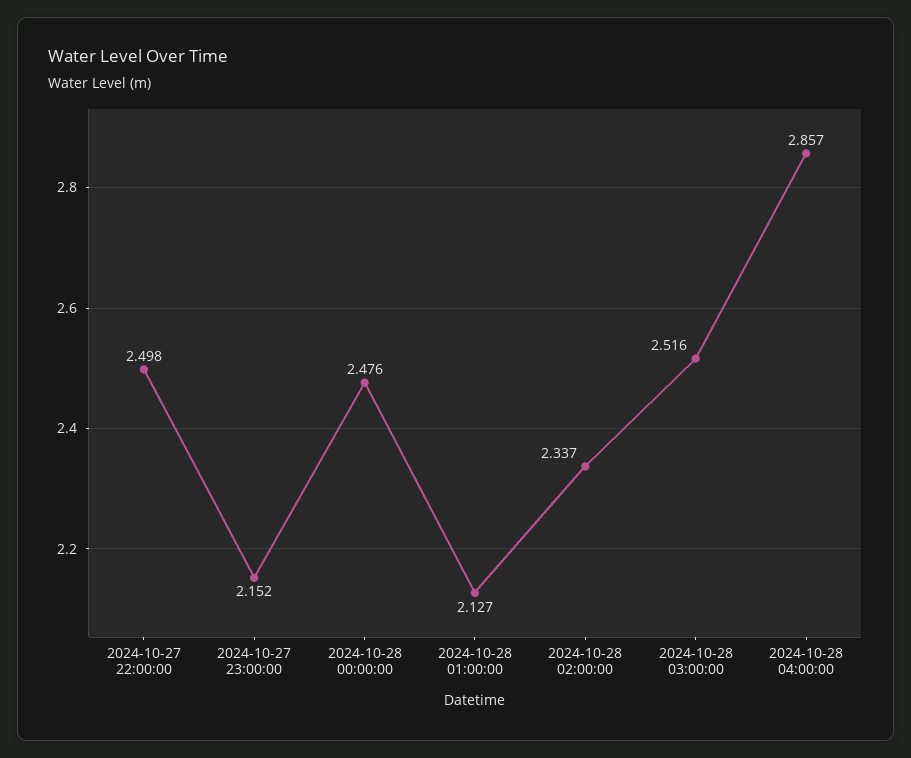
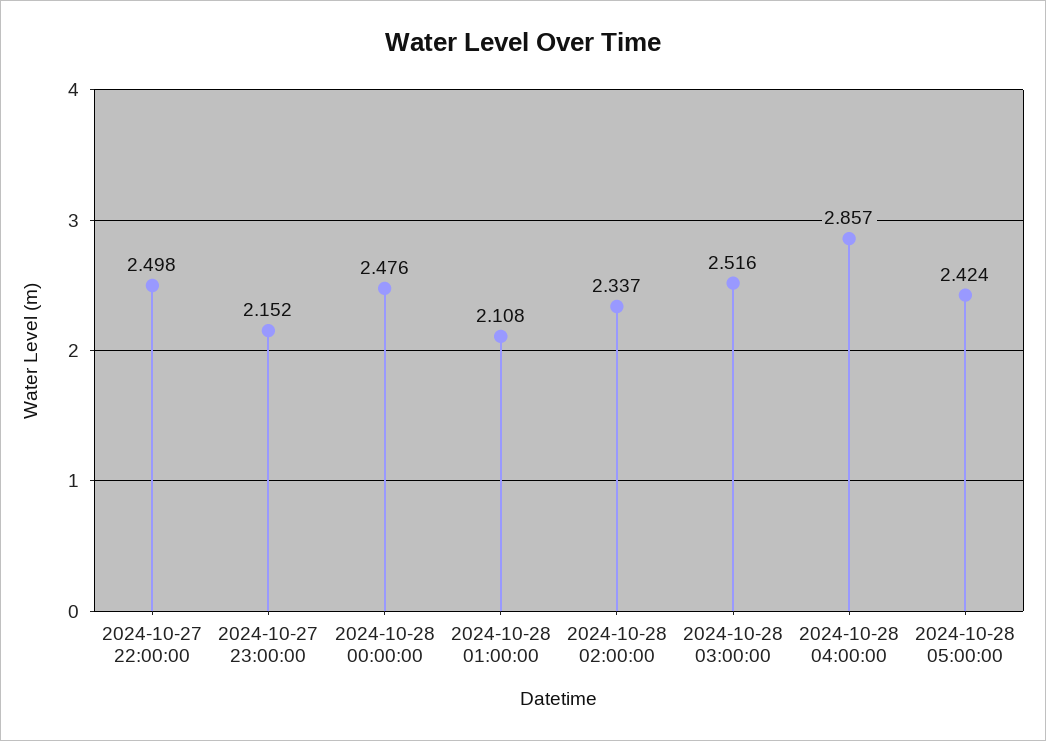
2024-10-28 01:00:00: 2.127 -> 2.108
2024-10-28 05:00:00: none -> 2.424

